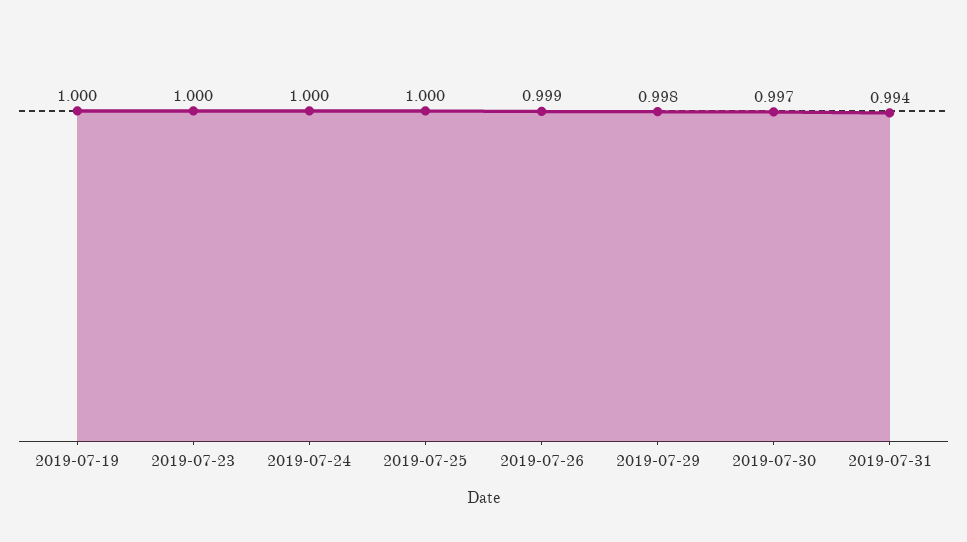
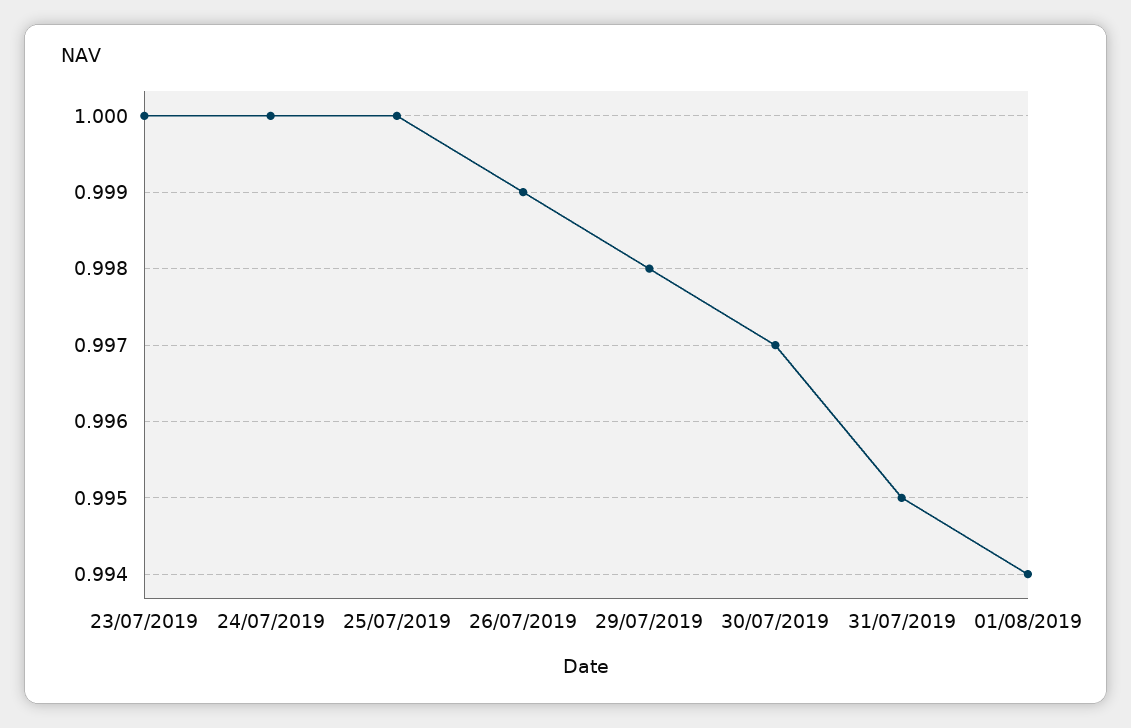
2019-07-19: 1 -> none
2019-07-31: 0.994 -> 0.995
01/08/2019: none -> 0.994

